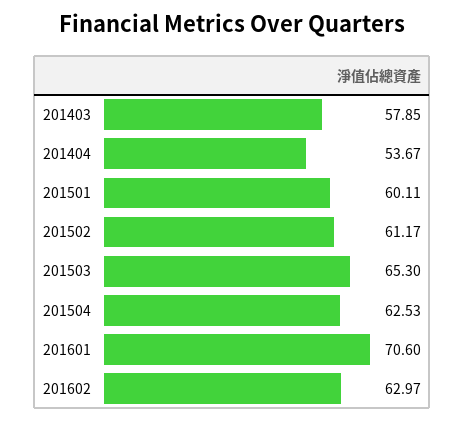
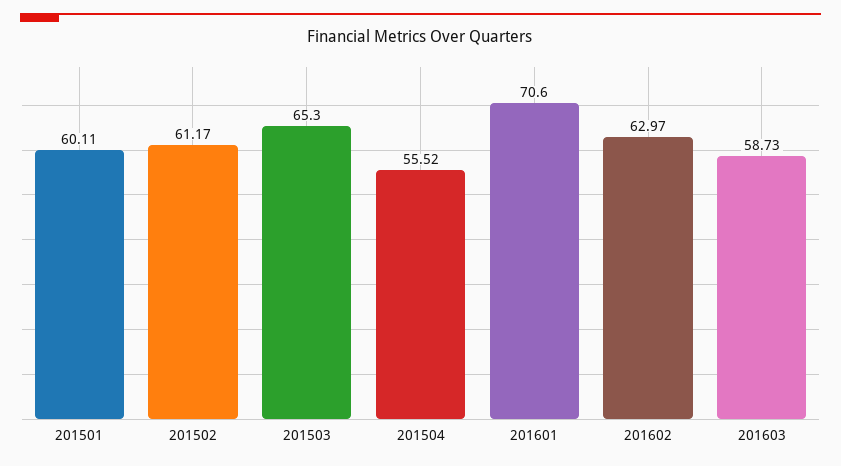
201403: 57.85 -> none
201404: 53.67 -> none
201504: 62.53 -> 55.52
201603: none -> 58.73

